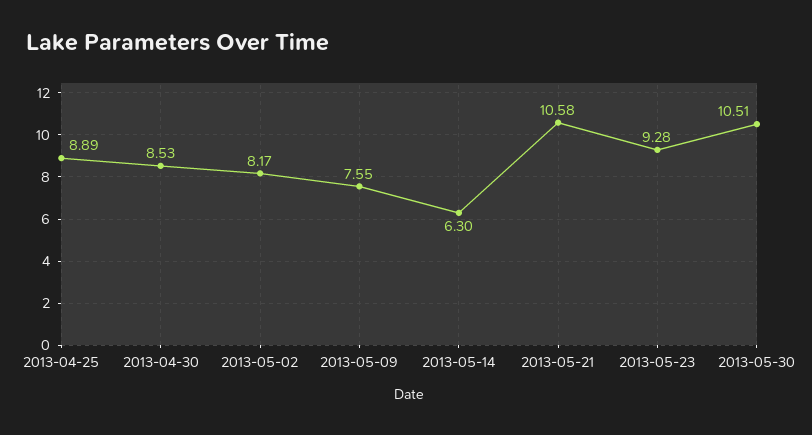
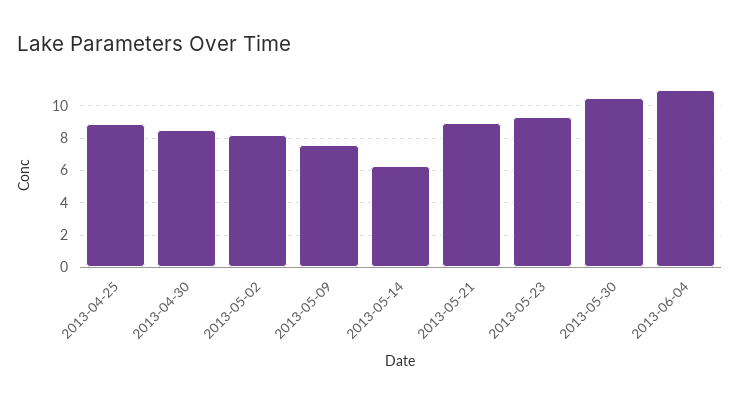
2013-05-21: 10.58 -> 9
2013-06-04: none -> 11

